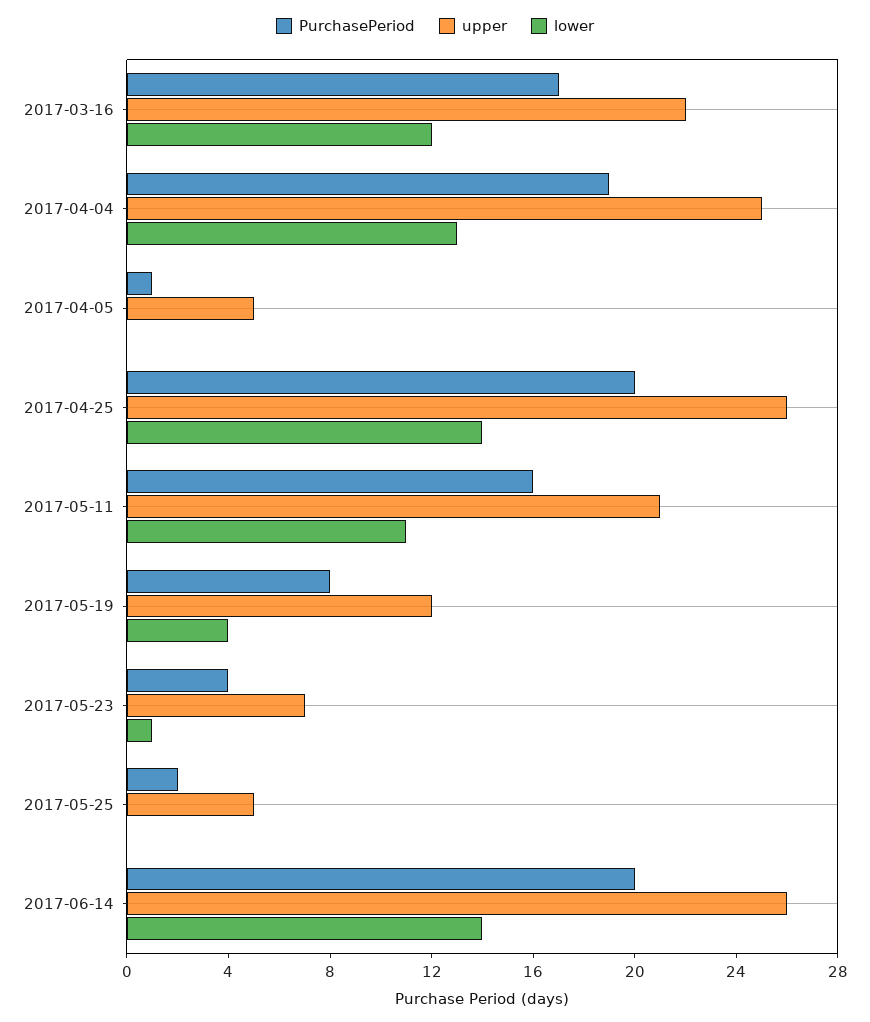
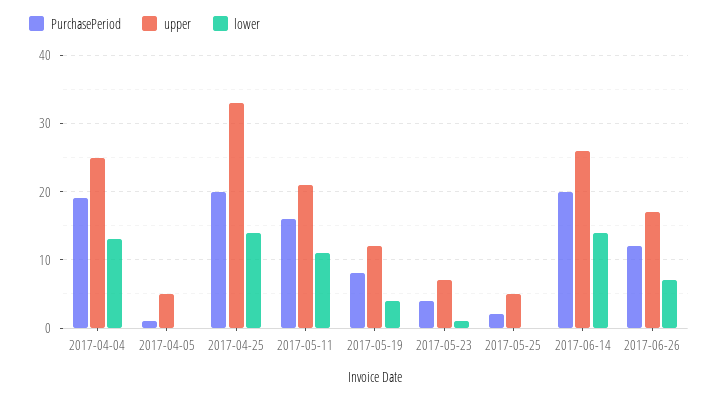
PurchasePeriod, 2017-03-16: 17 -> none
upper, 2017-03-16: 22 -> none
lower, 2017-03-16: 12 -> none
upper, 2017-04-25: 26 -> 33
PurchasePeriod, 2017-06-26: none -> 12
upper, 2017-06-26: none -> 17
lower, 2017-06-26: none -> 7

